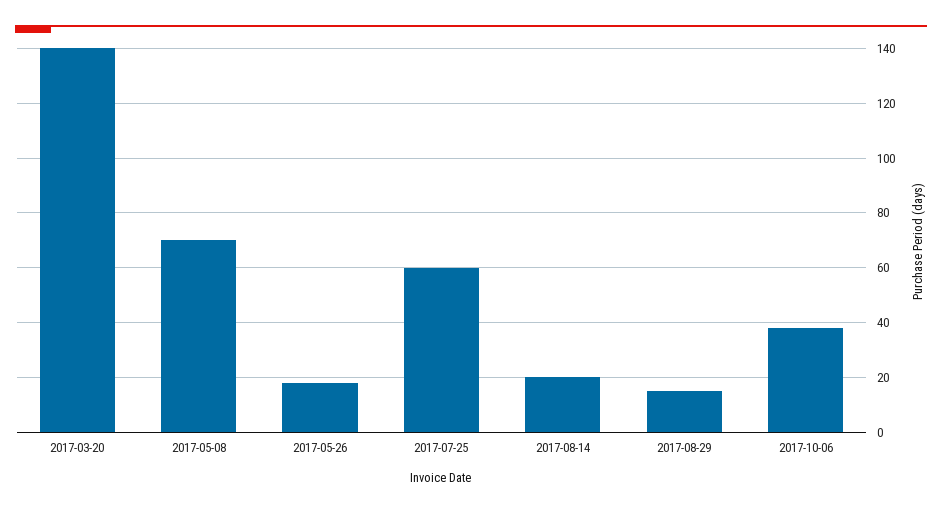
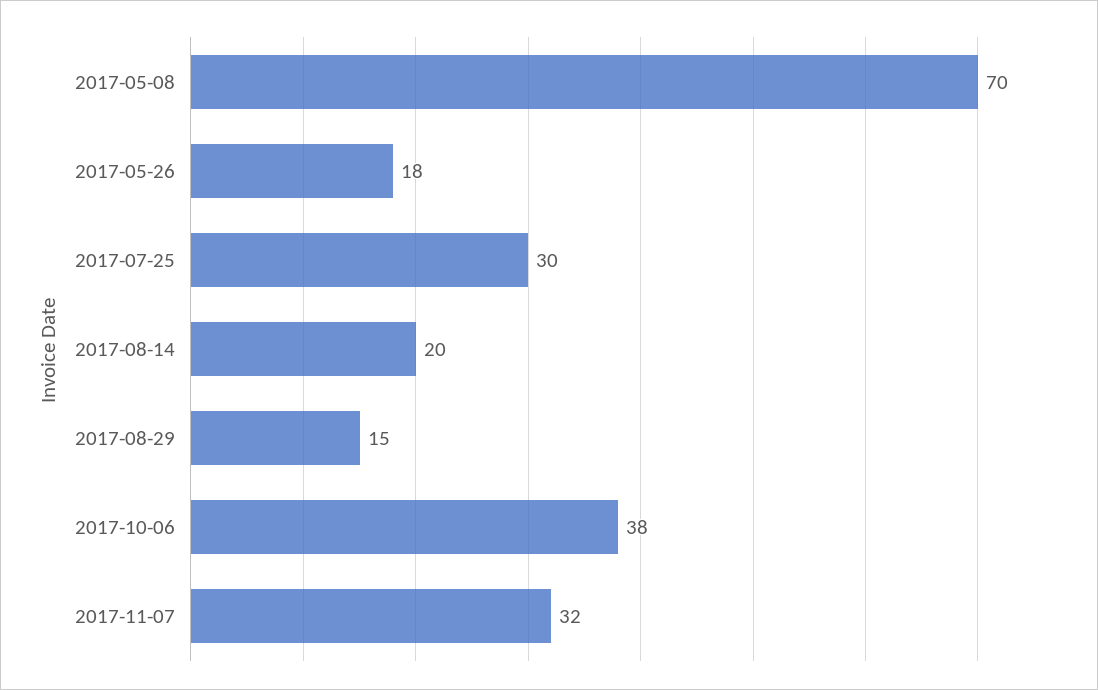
2017-03-20: 140 -> none
2017-07-25: 60 -> 30
2017-11-07: none -> 32

